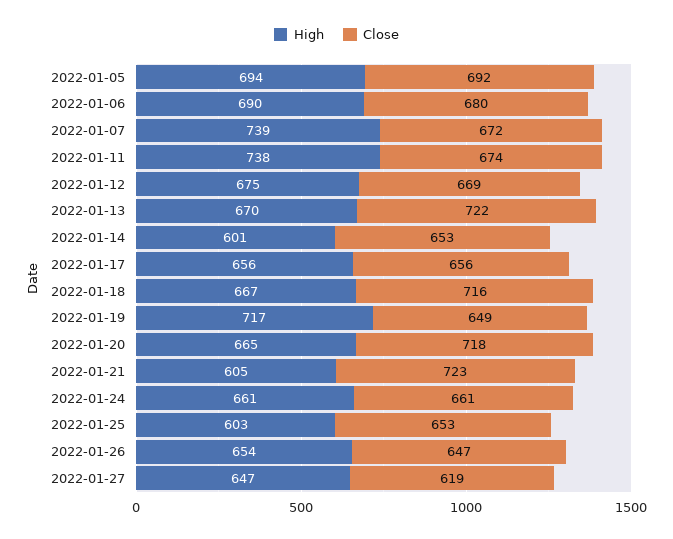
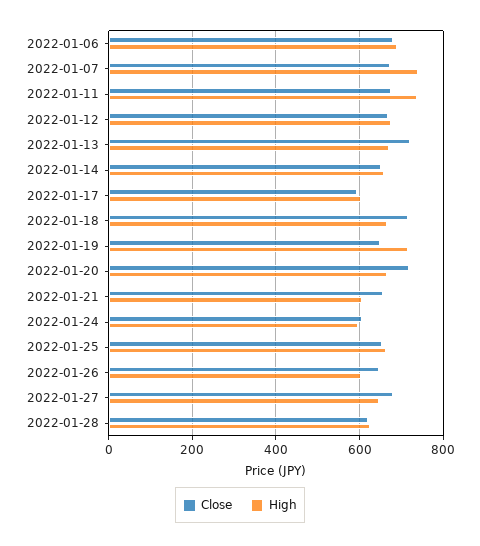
High, 2022-01-05: 694 -> none
Close, 2022-01-05: 692 -> none
High, 2022-01-14: 601 -> 660
High, 2022-01-17: 656 -> 600
Close, 2022-01-17: 656 -> 600
Close, 2022-01-21: 723 -> 660
High, 2022-01-24: 661 -> 600
Close, 2022-01-24: 661 -> 600
High, 2022-01-25: 603 -> 660
High, 2022-01-26: 654 -> 600
Close, 2022-01-27: 619 -> 680
Close, 2022-01-28: none -> 620
High, 2022-01-28: none -> 620

